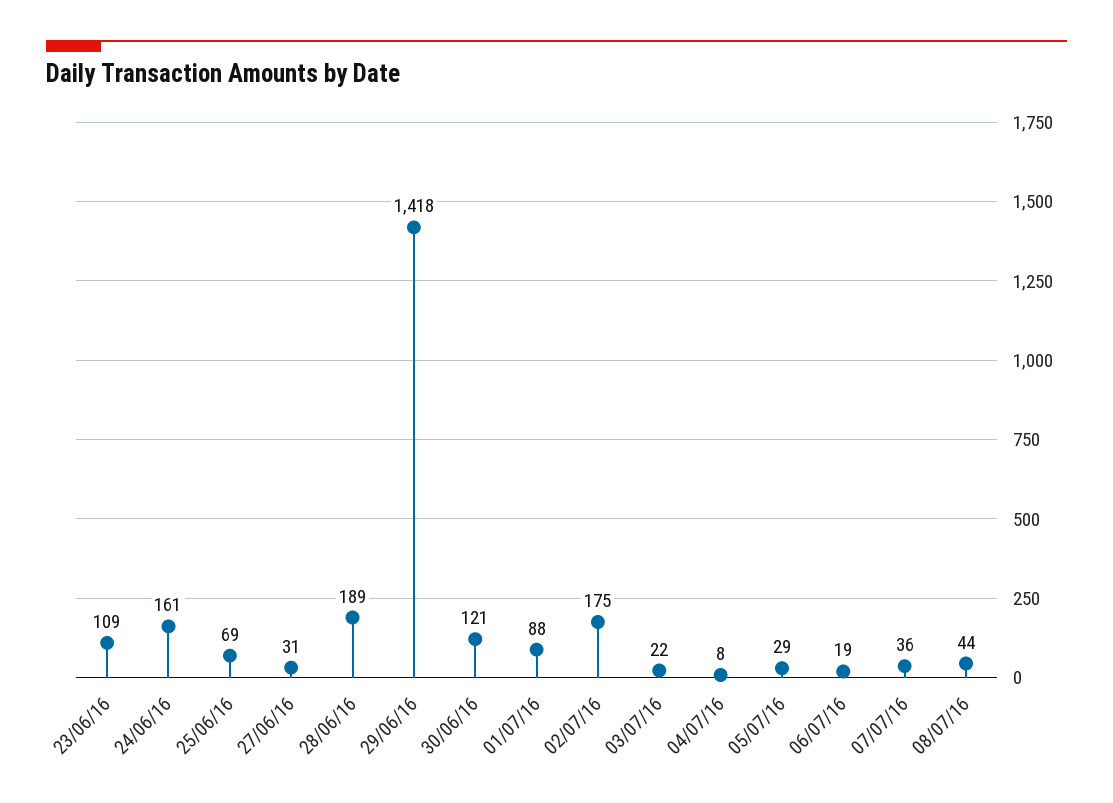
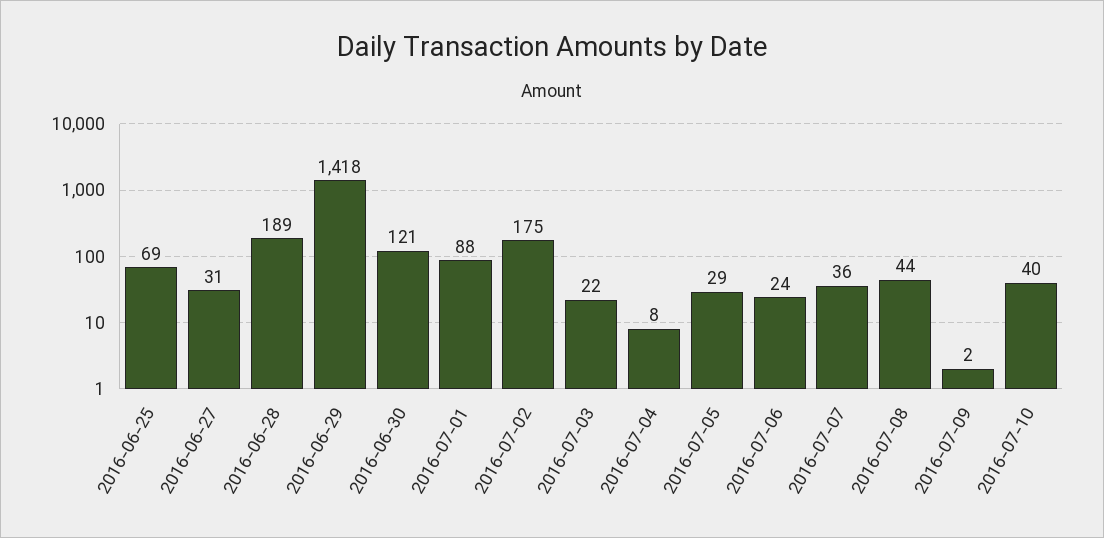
23/06/16: 109 -> none
24/06/16: 161 -> none
06/07/16: 19 -> 24
2016-07-09: none -> 2
2016-07-10: none -> 40

